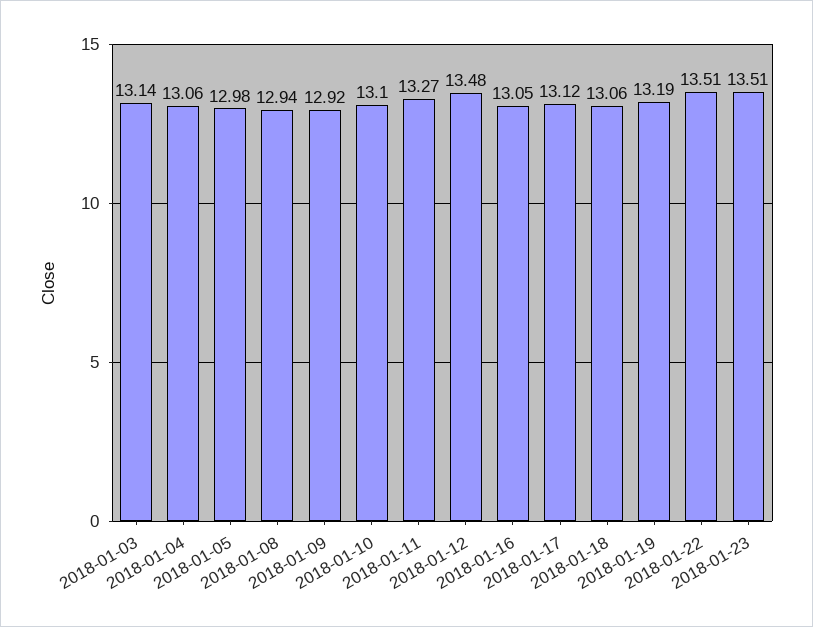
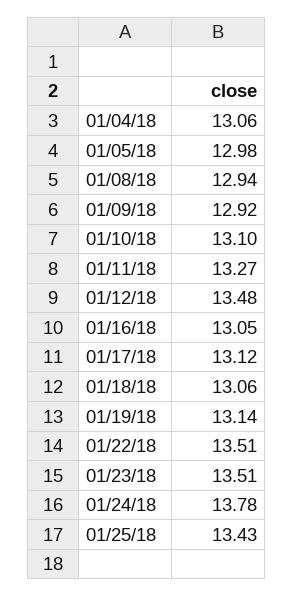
2018-01-03: 13.14 -> none
2018-01-19: 13.19 -> 13.14
01/24/18: none -> 13.78
01/25/18: none -> 13.43

